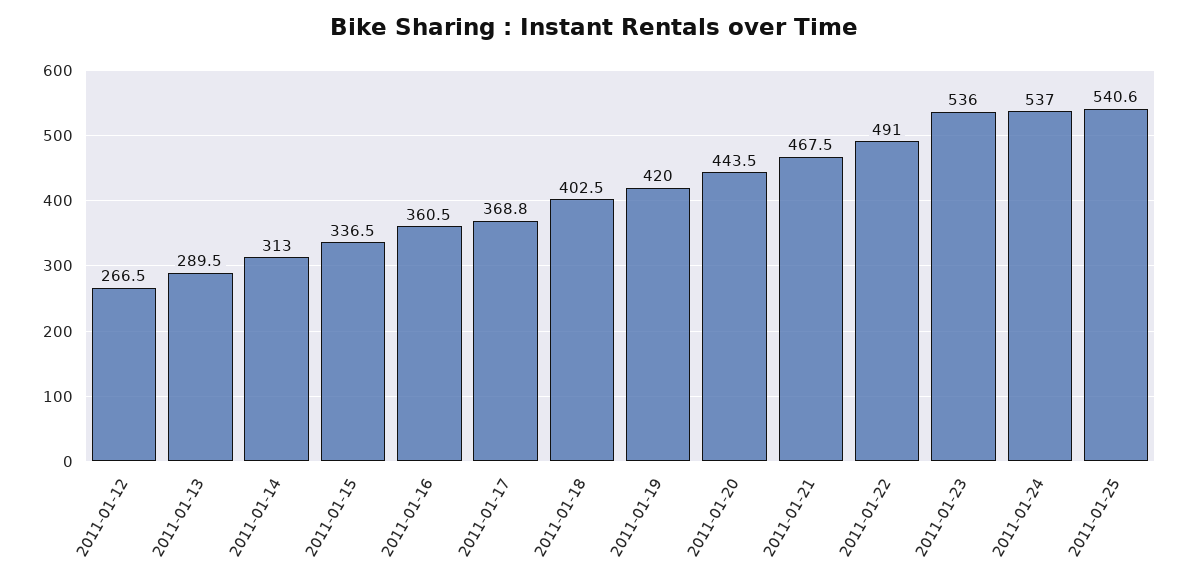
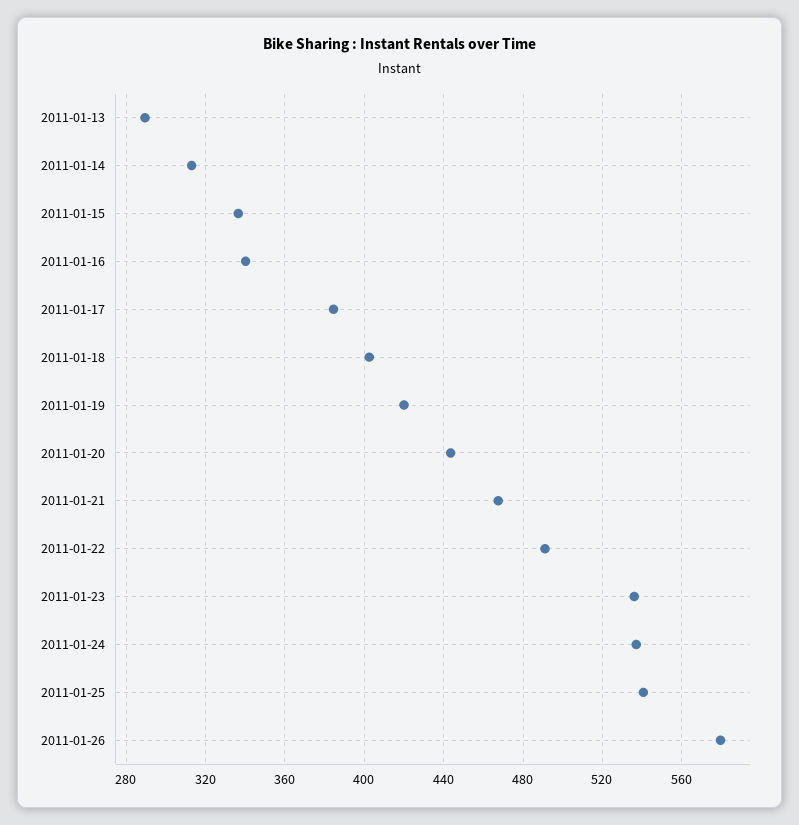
2011-01-12: 266.5 -> none
2011-01-16: 360.5 -> 340
2011-01-17: 368.8 -> 385
2011-01-26: none -> 580

